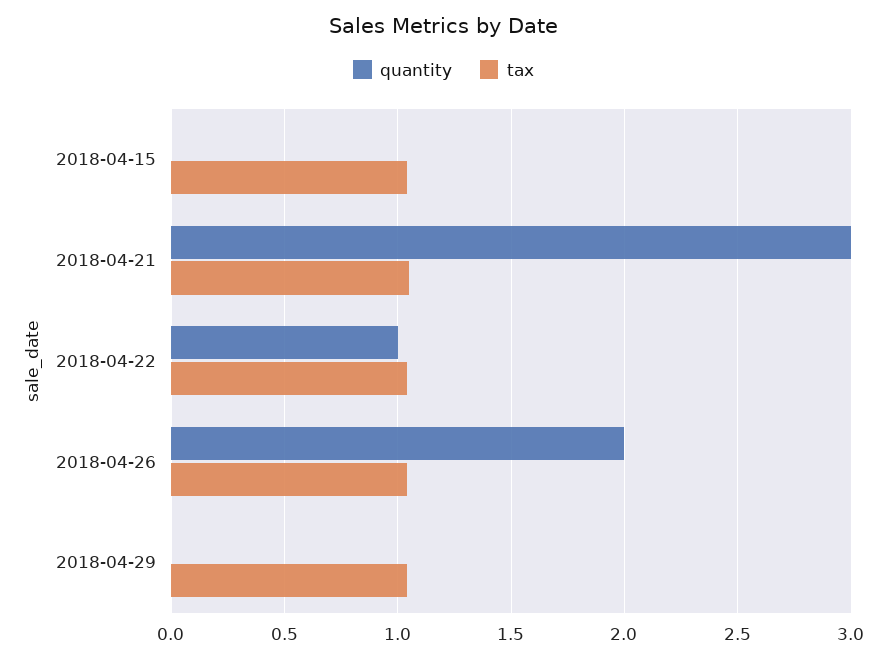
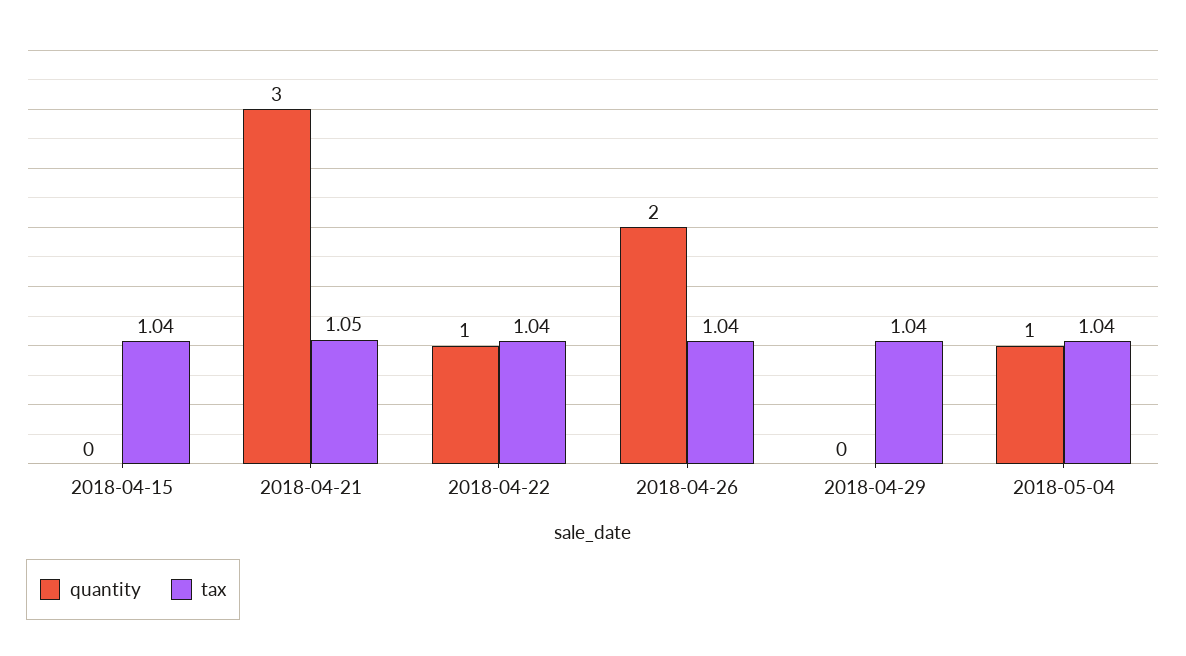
quantity, 2018-05-04: none -> 1
tax, 2018-05-04: none -> 1.04

